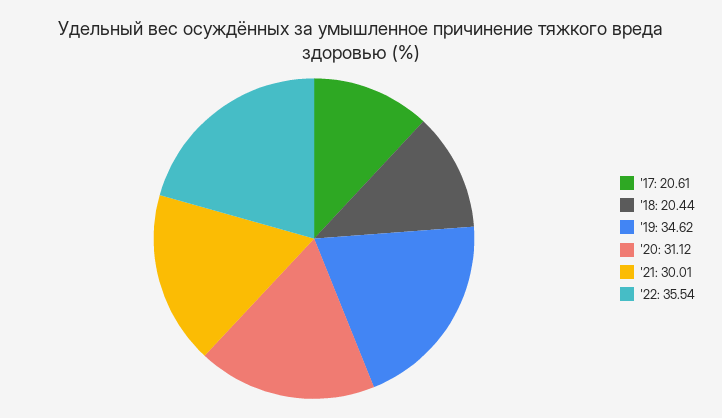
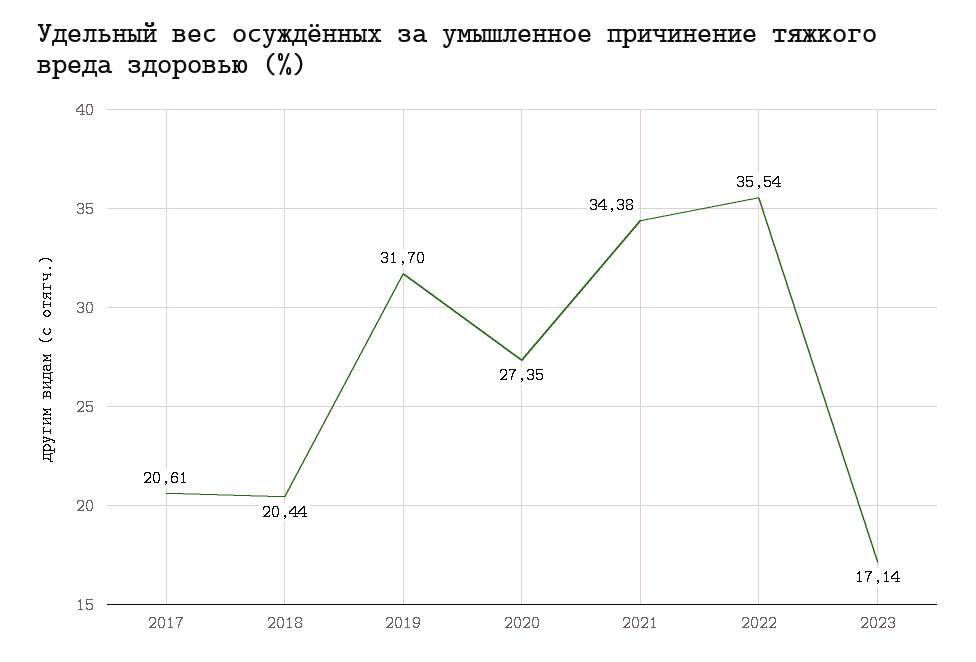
'19: 34.62 -> 31.7
'20: 31.12 -> 27.35
'21: 30.01 -> 34.38
2023: none -> 17.14

